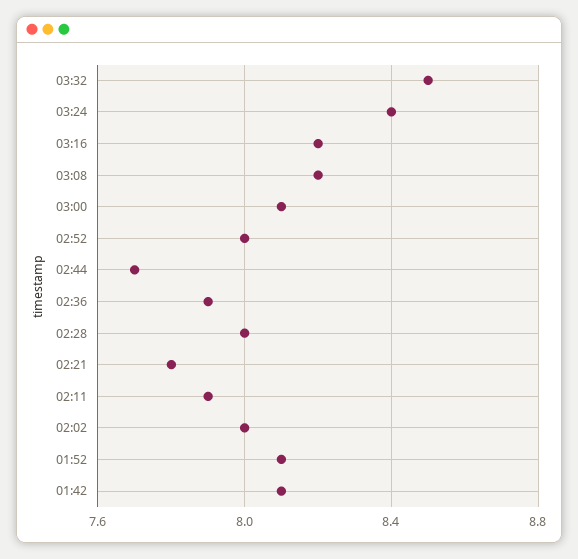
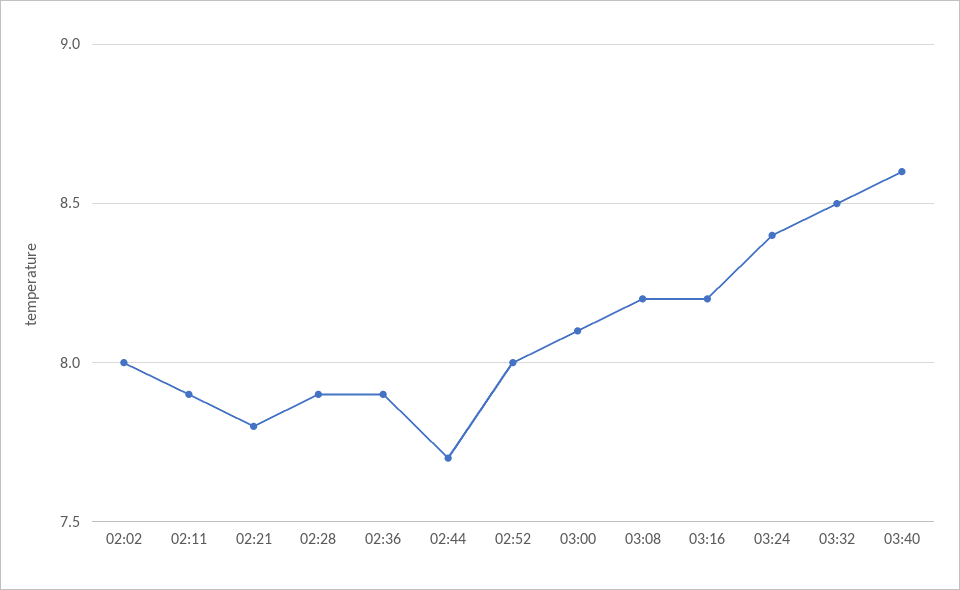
02:28: 8 -> 7.9
01:52: 8.1 -> none
01:42: 8.1 -> none
03:40: none -> 8.6

